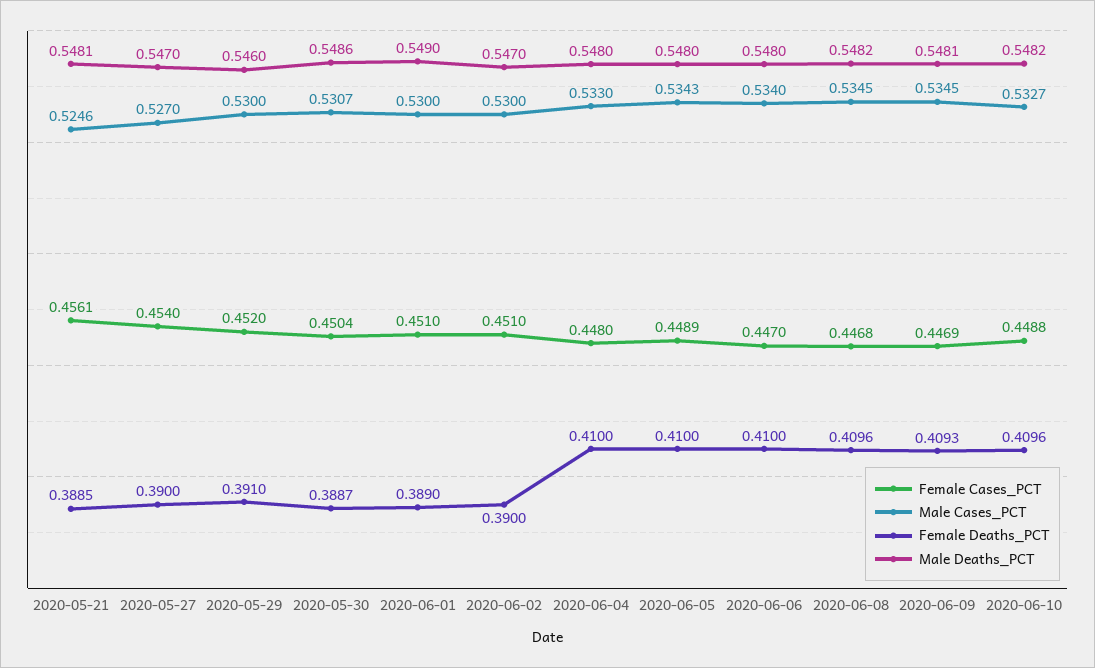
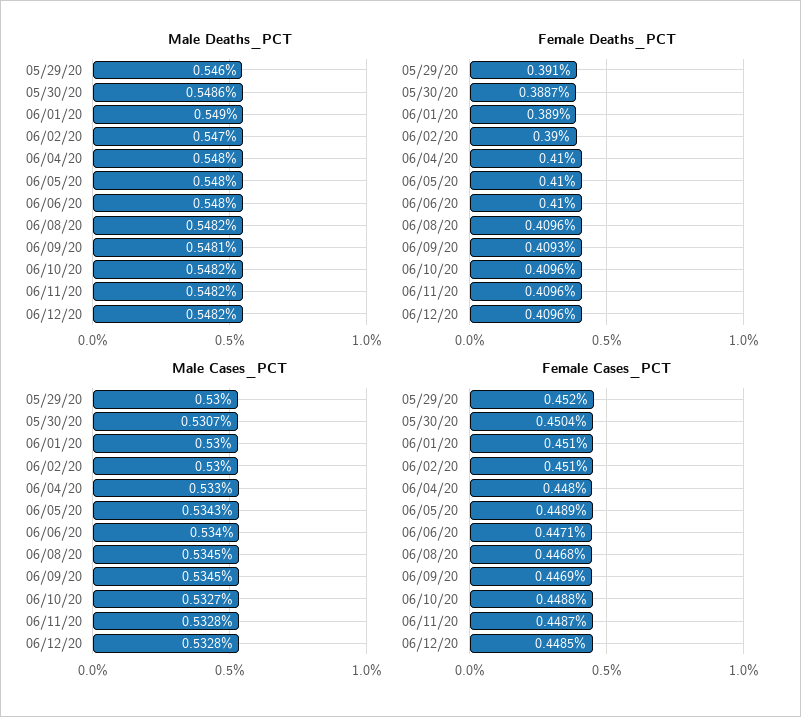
Female Cases_PCT, 2020-05-21: 0.4561 -> none
Male Cases_PCT, 2020-05-21: 0.5246 -> none
Female Deaths_PCT, 2020-05-21: 0.3885 -> none
Male Deaths_PCT, 2020-05-21: 0.5481 -> none
Female Cases_PCT, 2020-05-27: 0.454 -> none
Male Cases_PCT, 2020-05-27: 0.527 -> none
Female Deaths_PCT, 2020-05-27: 0.39 -> none
Male Deaths_PCT, 2020-05-27: 0.547 -> none
Female Cases_PCT, 2020-06-06: 0.447 -> 0.4471
Male Deaths_PCT, 06/11/20: none -> 0.5482
Male Deaths_PCT, 06/12/20: none -> 0.5482
Female Deaths_PCT, 06/11/20: none -> 0.4096
Female Deaths_PCT, 06/12/20: none -> 0.4096
Male Cases_PCT, 06/11/20: none -> 0.5328
Male Cases_PCT, 06/12/20: none -> 0.5328
Female Cases_PCT, 06/11/20: none -> 0.4487
Female Cases_PCT, 06/12/20: none -> 0.4485

